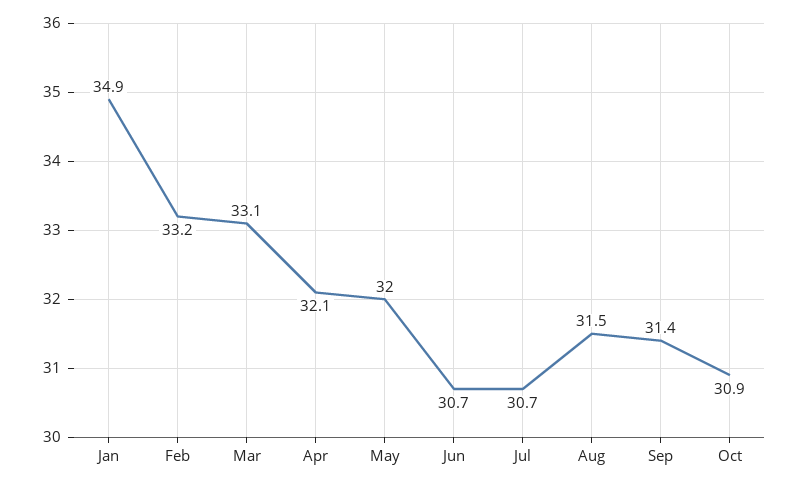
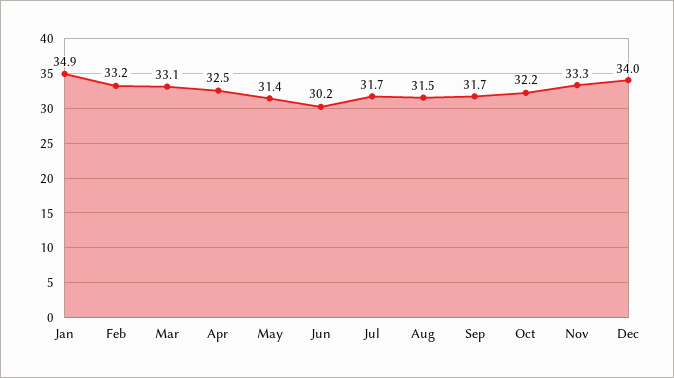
Apr: 32.1 -> 32.5
May: 32 -> 31.4
Jun: 30.7 -> 30.2
Jul: 30.7 -> 31.7
Sep: 31.4 -> 31.7
Oct: 30.9 -> 32.2
Nov: none -> 33.3
Dec: none -> 34

